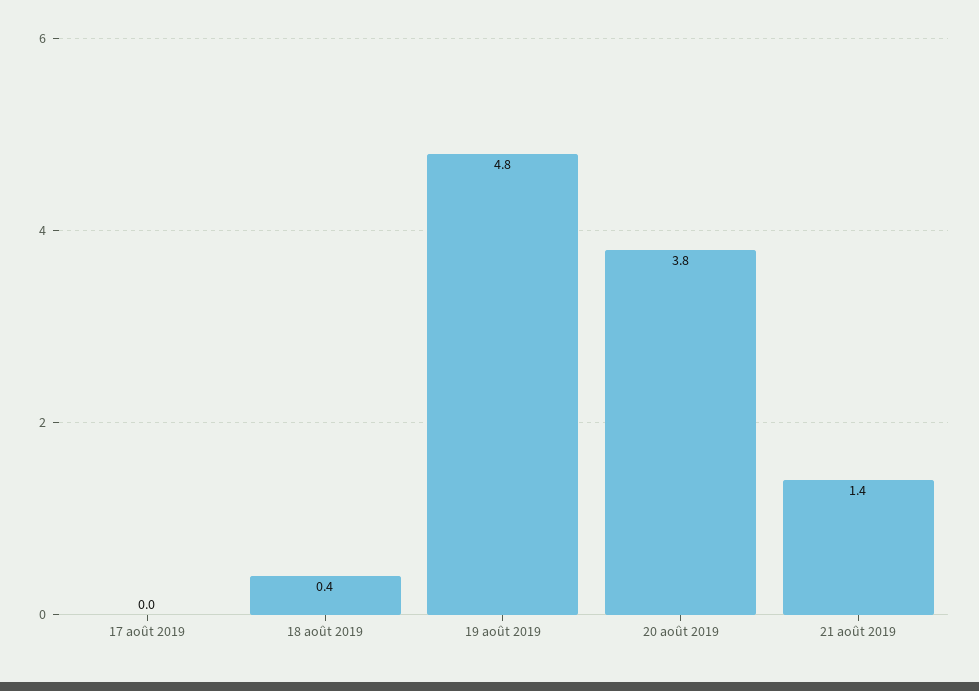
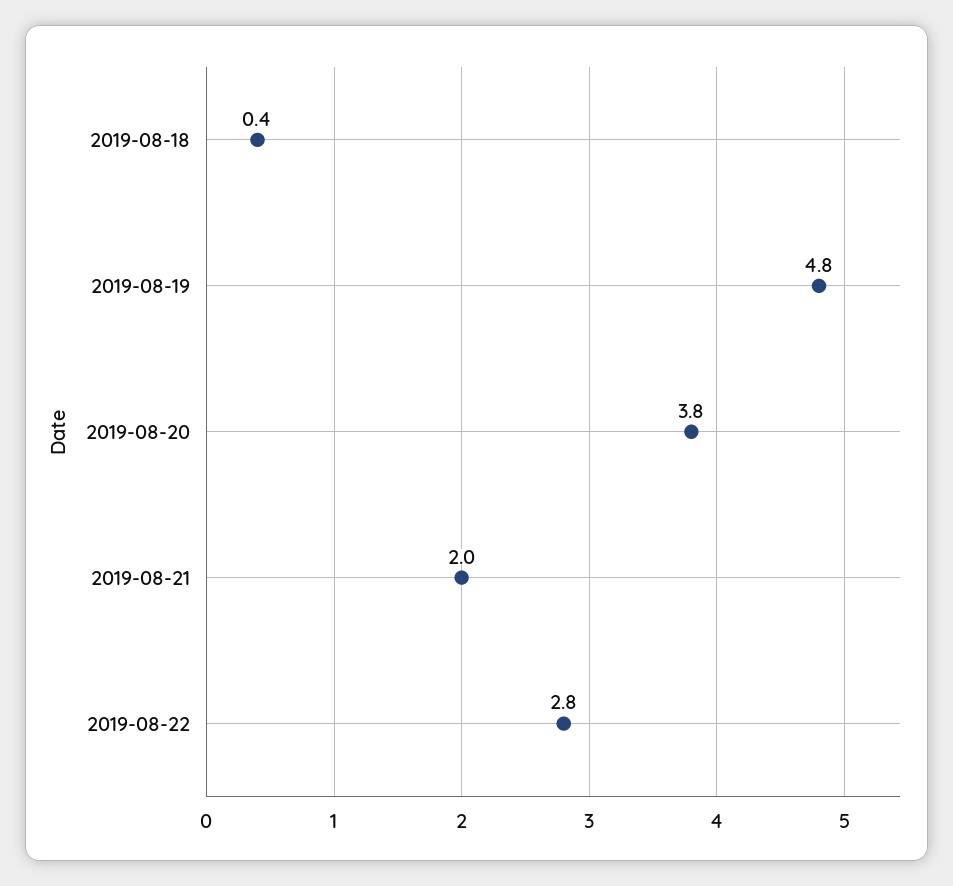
17 août 2019: 0 -> none
21 août 2019: 1.4 -> 2
2019-08-22: none -> 2.8

